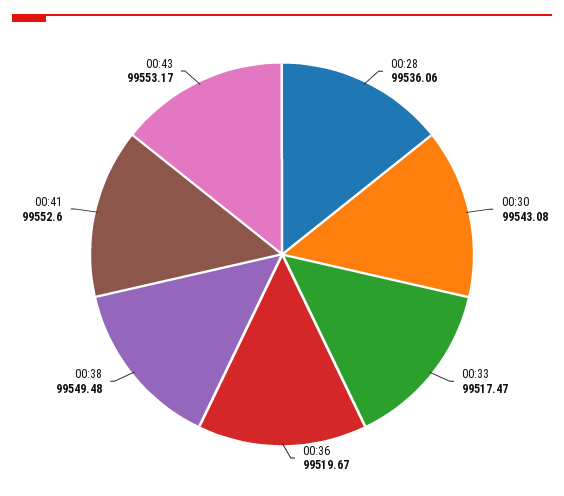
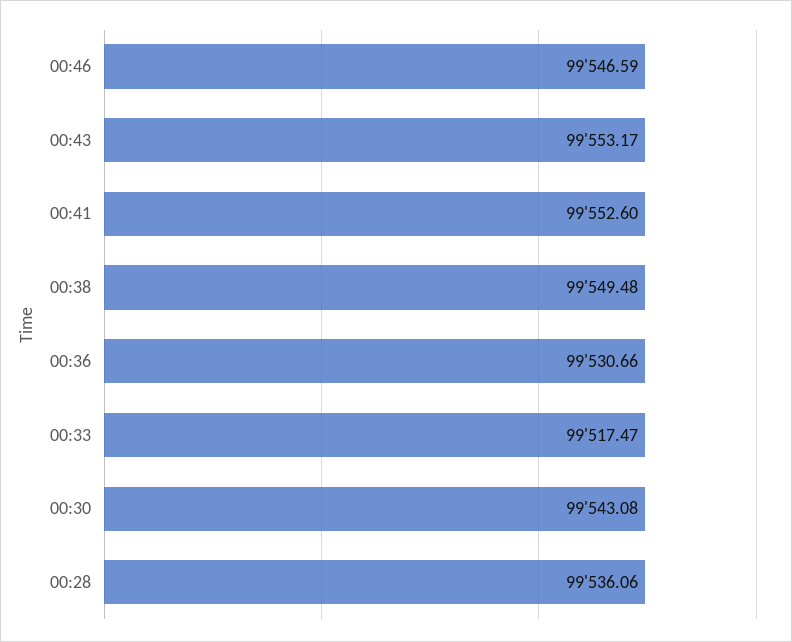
00:36: 99519.67 -> 99530.66
00:46: none -> 99546.59

